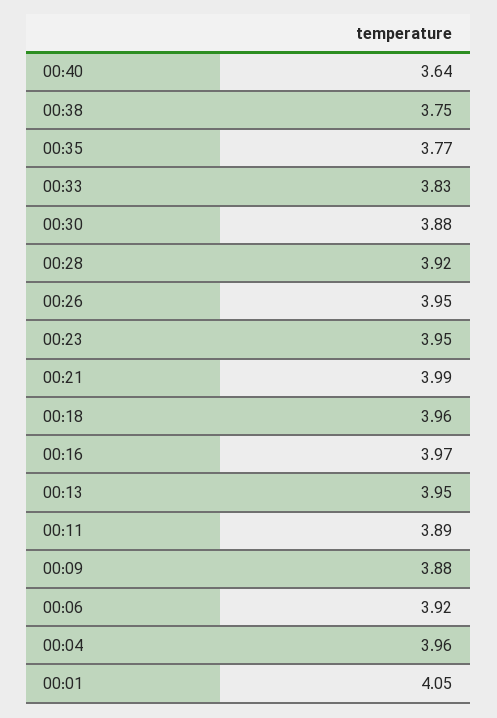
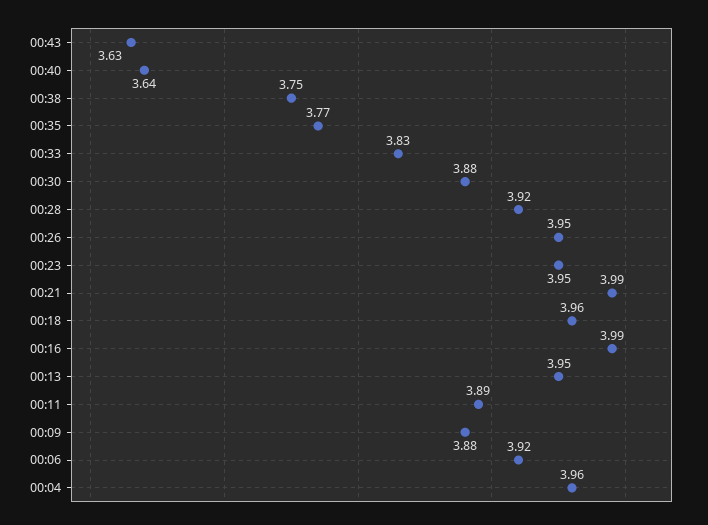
00:16: 3.97 -> 3.99
00:01: 4.05 -> none
00:43: none -> 3.63

